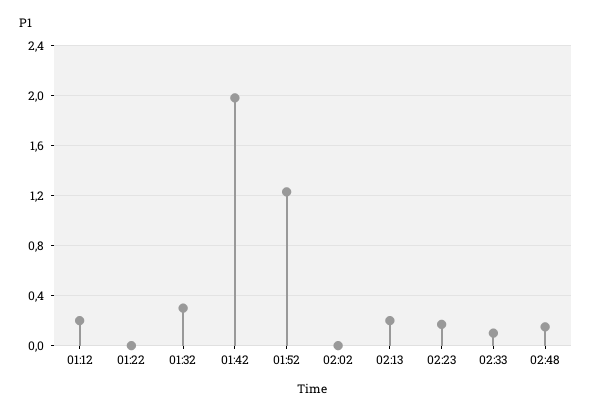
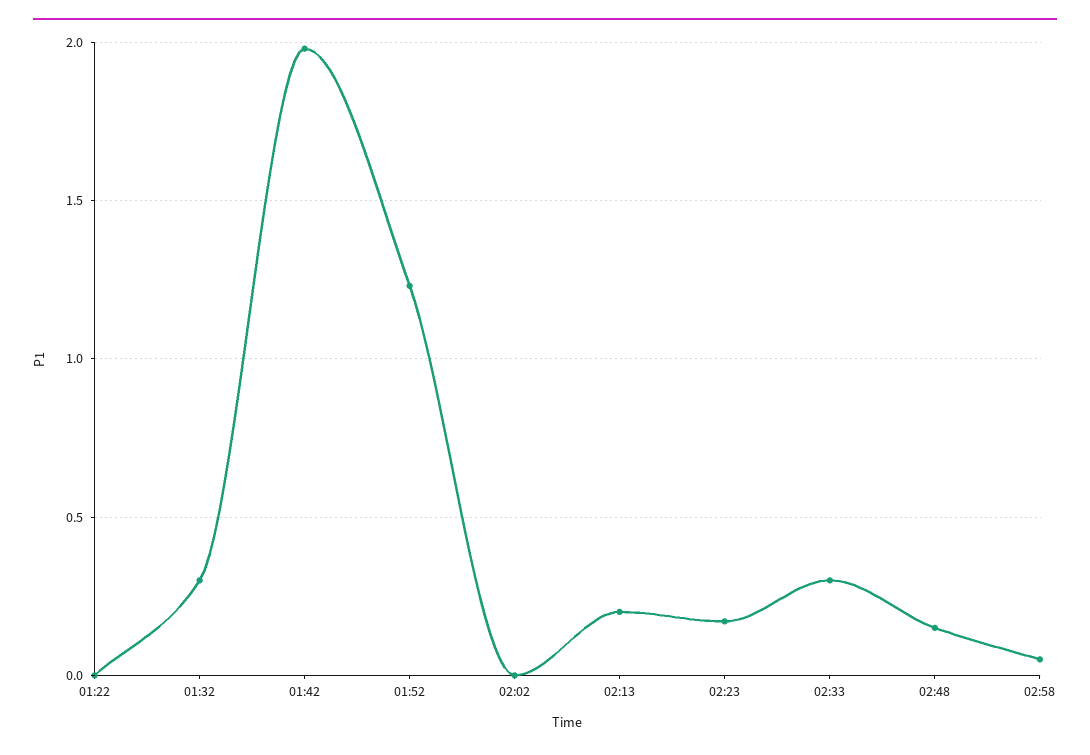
01:12: 0.2 -> none
02:33: 0.1 -> 0.3
02:58: none -> 0.05

